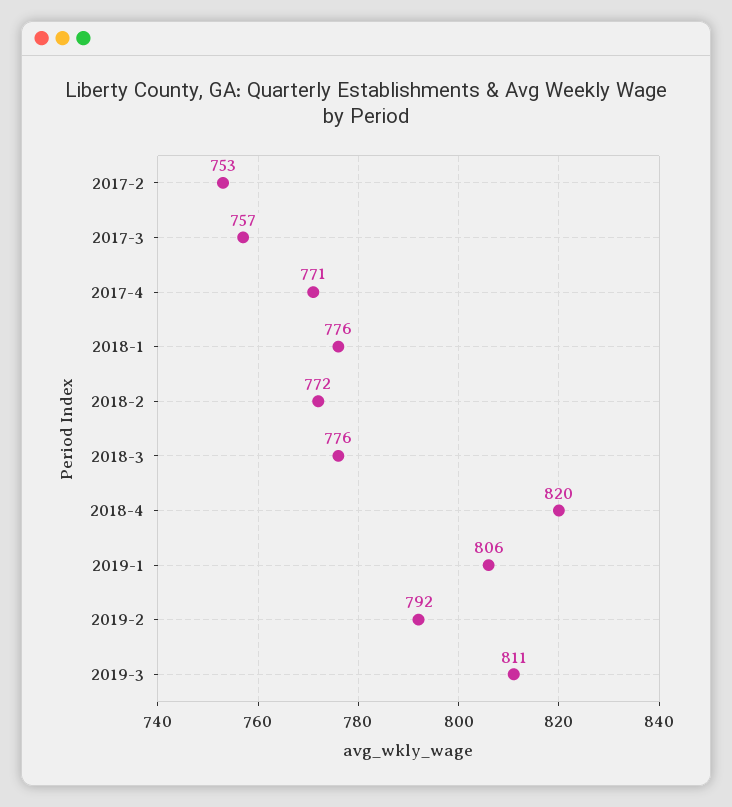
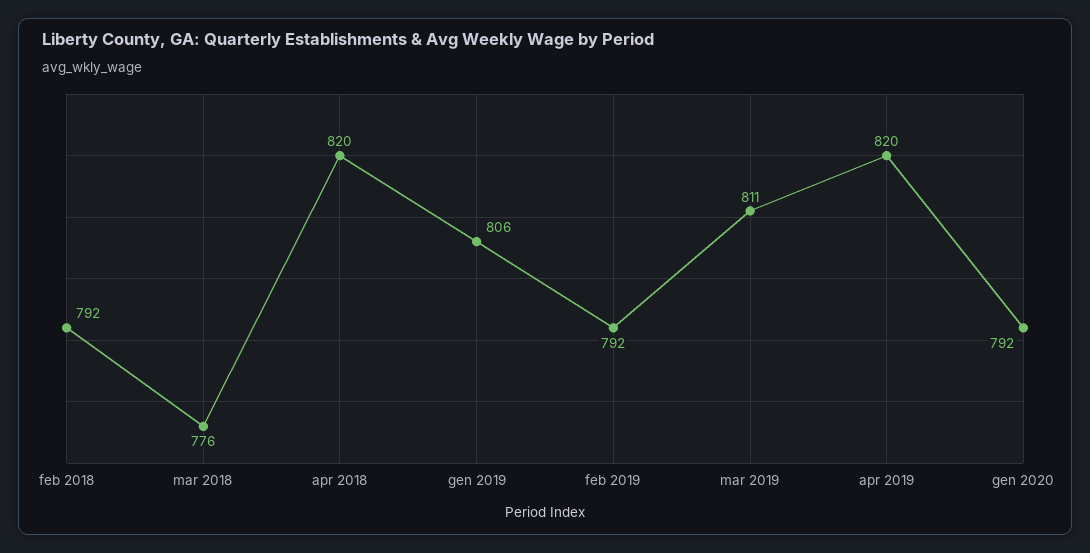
2017-2: 753 -> none
2017-3: 757 -> none
2017-4: 771 -> none
2018-1: 776 -> none
2018-2: 772 -> 792
apr 2019: none -> 820
gen 2020: none -> 792

